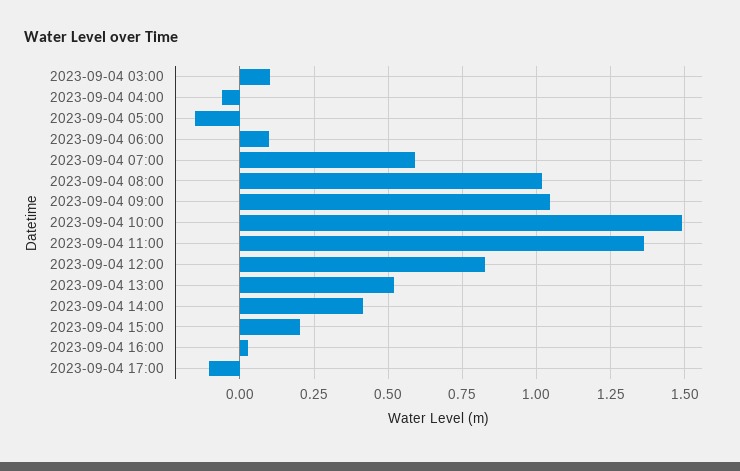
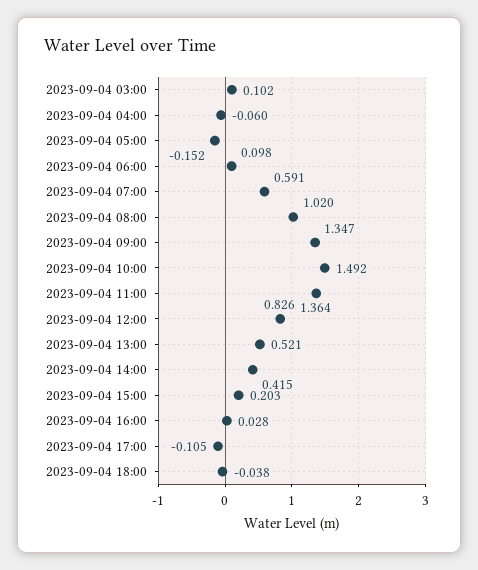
2023-09-04 09:00: 1.05 -> 1.347
2023-09-04 18:00: none -> -0.038

